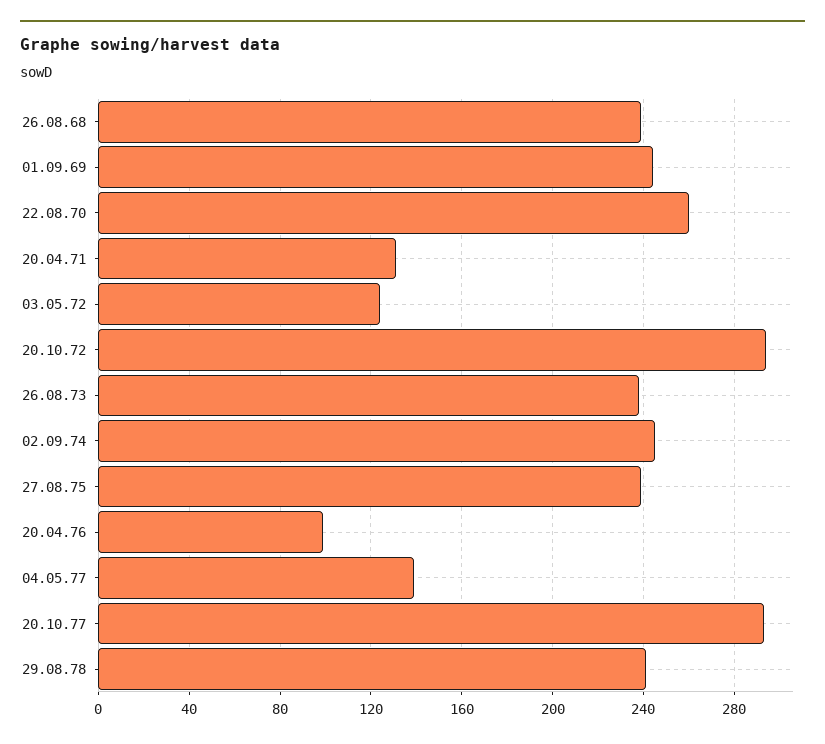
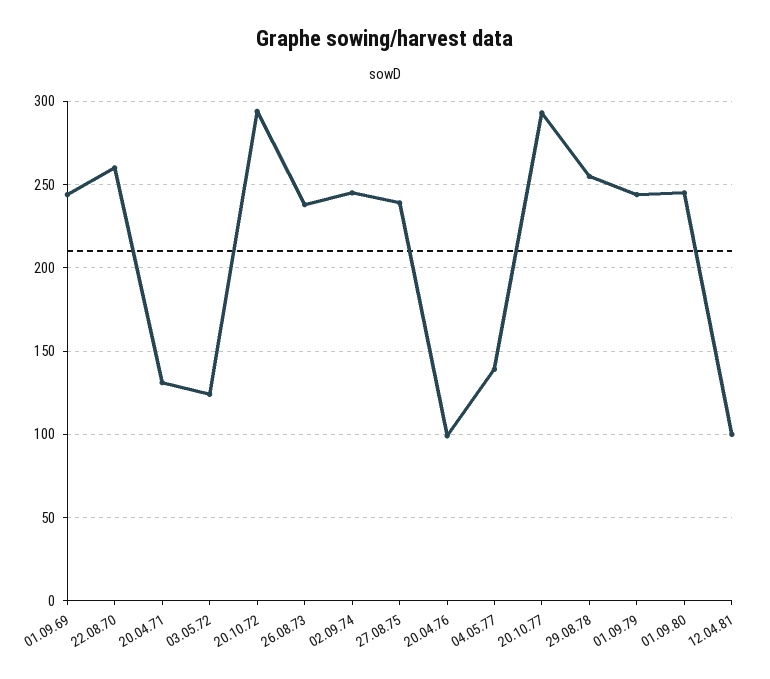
26.08.68: 240 -> none
29.08.78: 240 -> 255
01.09.79: none -> 245
01.09.80: none -> 245
12.04.81: none -> 100

